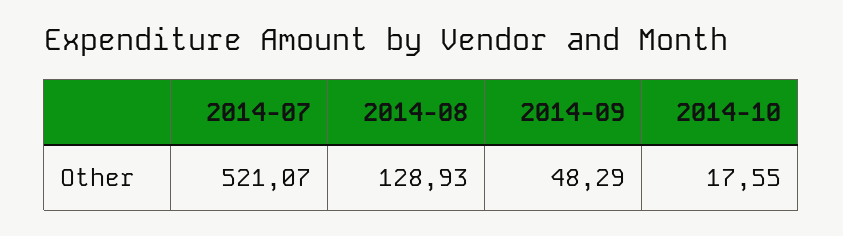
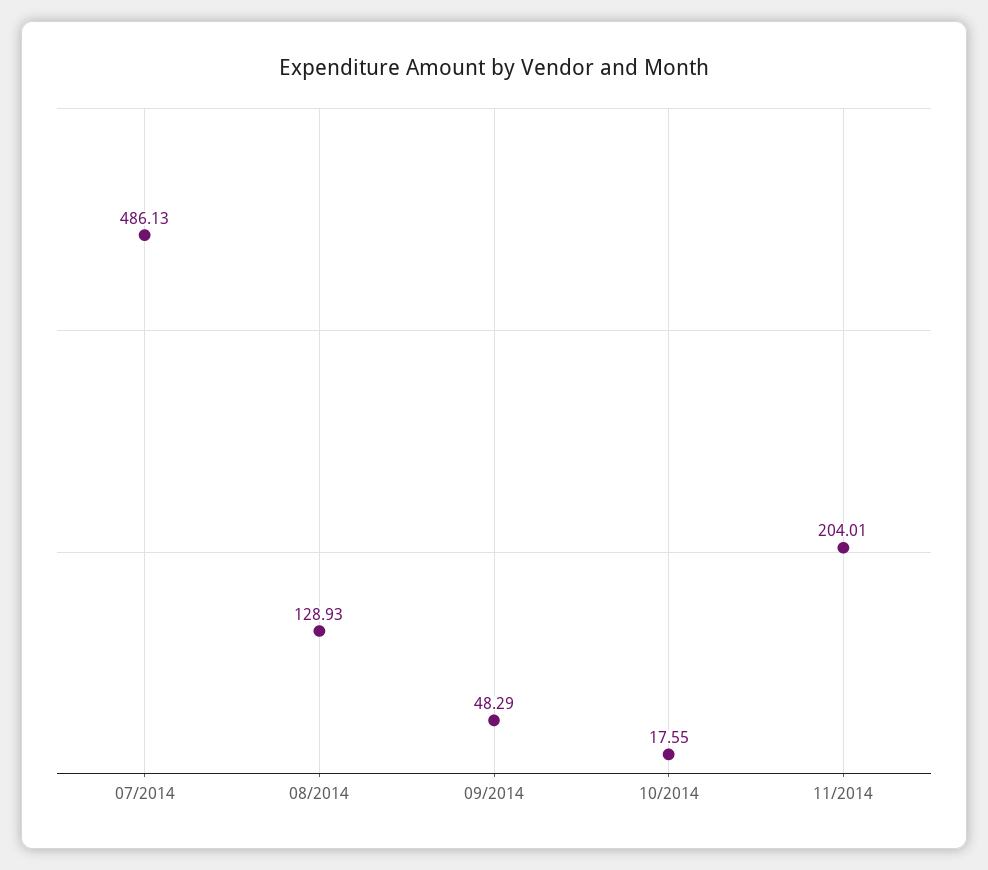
2014-07: 521.07 -> 486.13
11/2014: none -> 204.01

